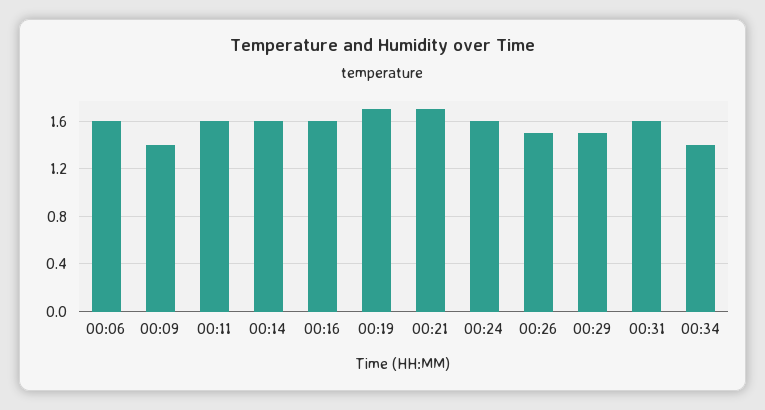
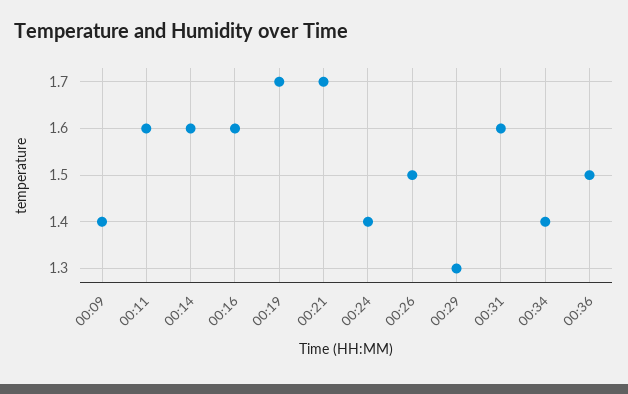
00:06: 1.6 -> none
00:24: 1.6 -> 1.4
00:29: 1.5 -> 1.3
00:36: none -> 1.5

